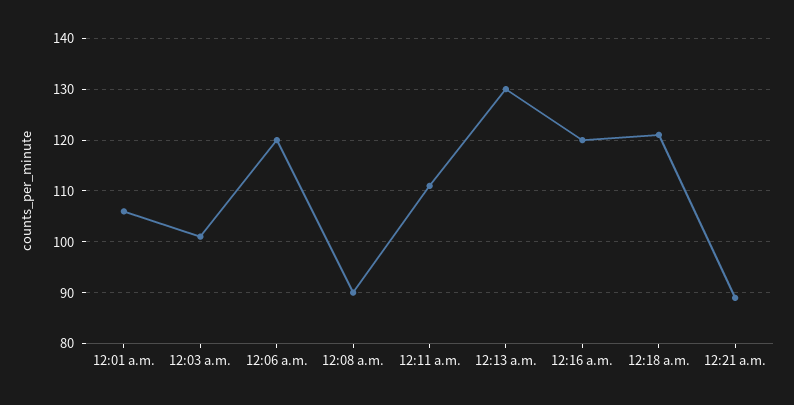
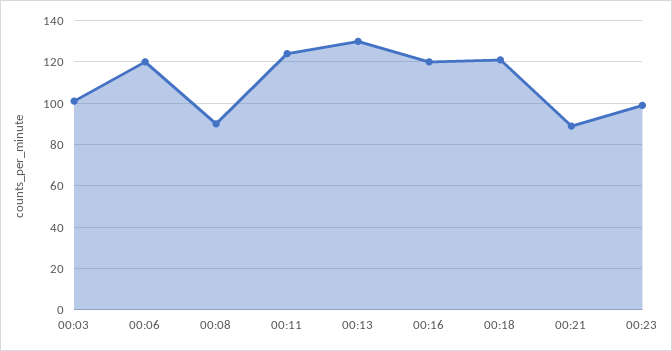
12:01 a.m.: 105 -> none
12:11 a.m.: 110 -> 125
00:23: none -> 100

